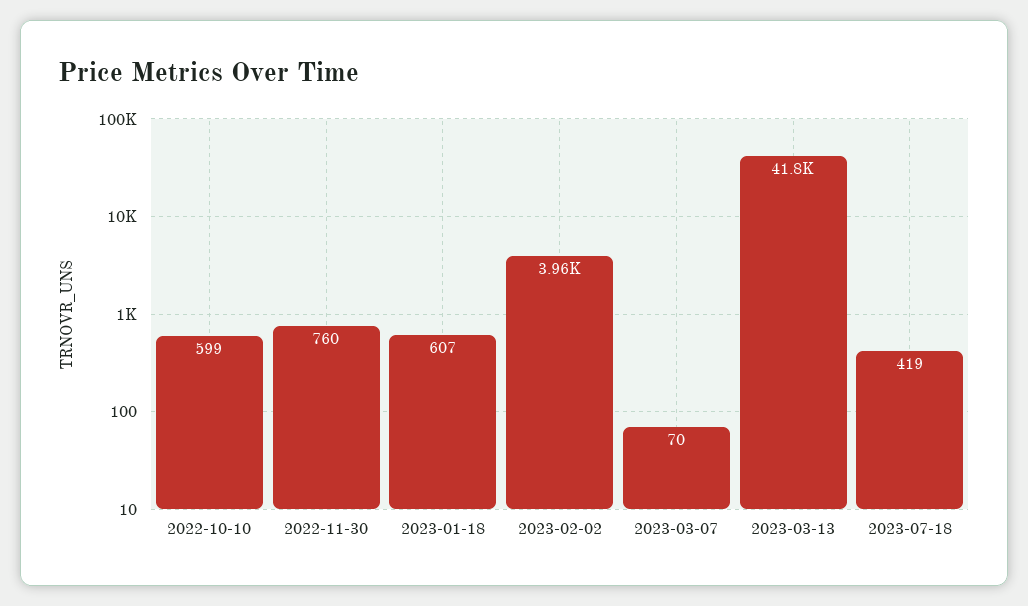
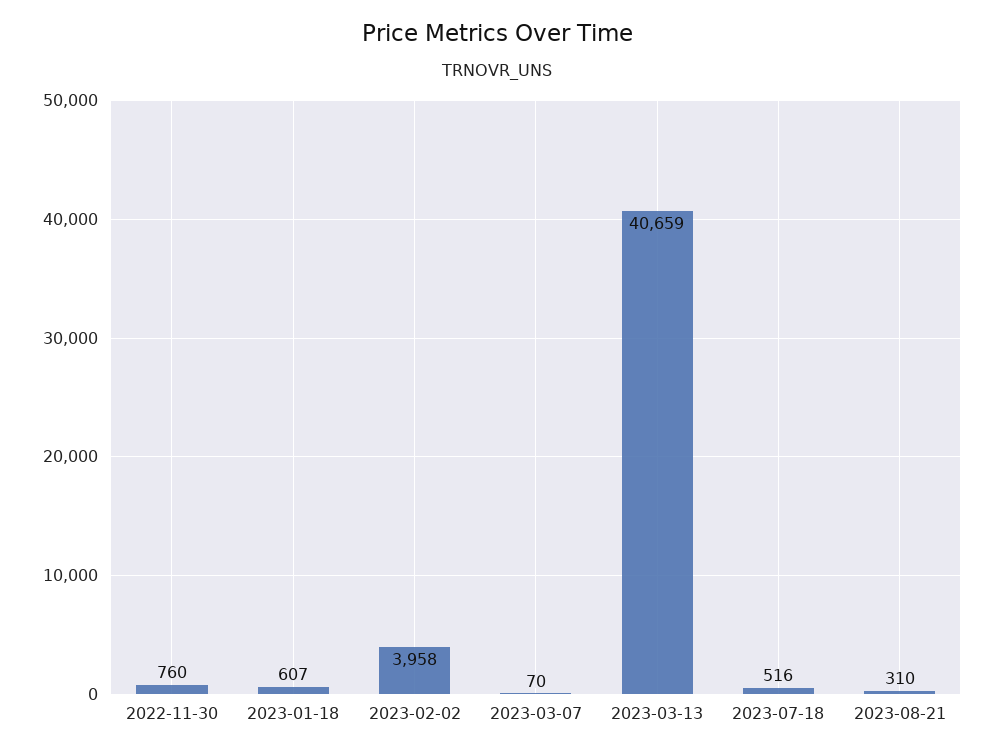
2022-10-10: 599 -> none
2023-03-13: 41800 -> 40659
2023-07-18: 419 -> 516
2023-08-21: none -> 310

